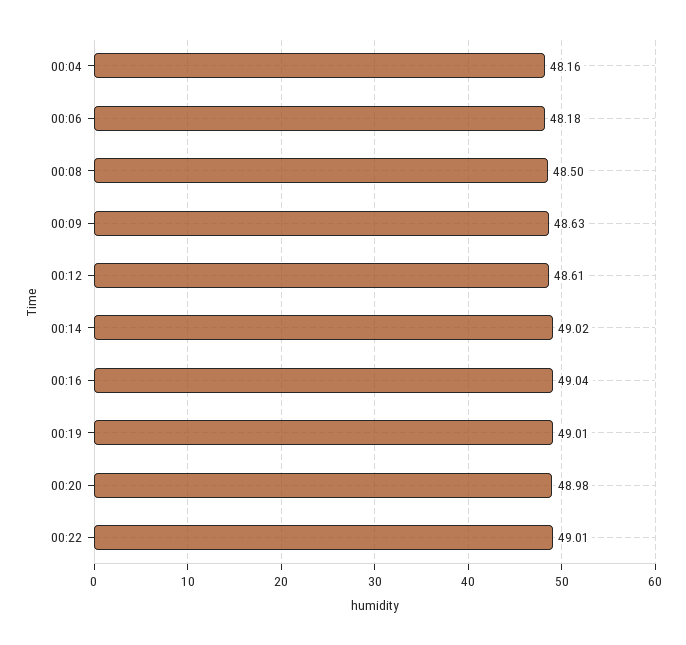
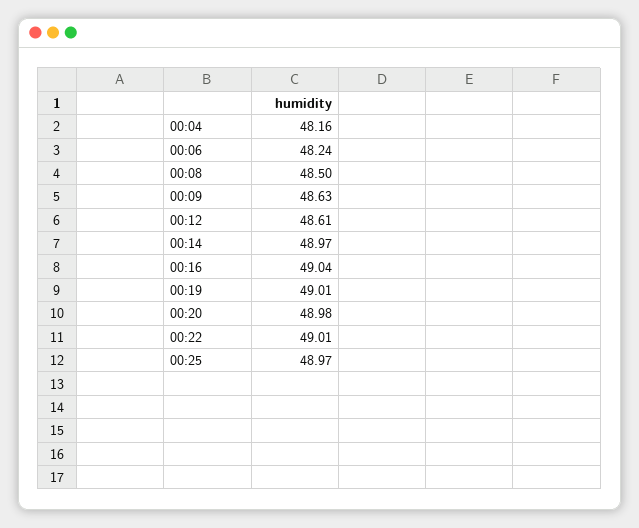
00:06: 48.18 -> 48.24
00:14: 49.02 -> 48.97
00:25: none -> 48.97

